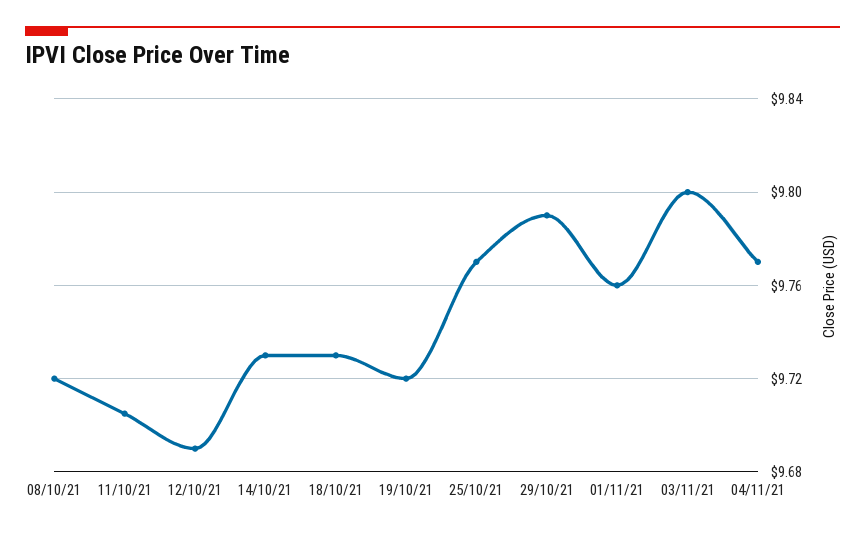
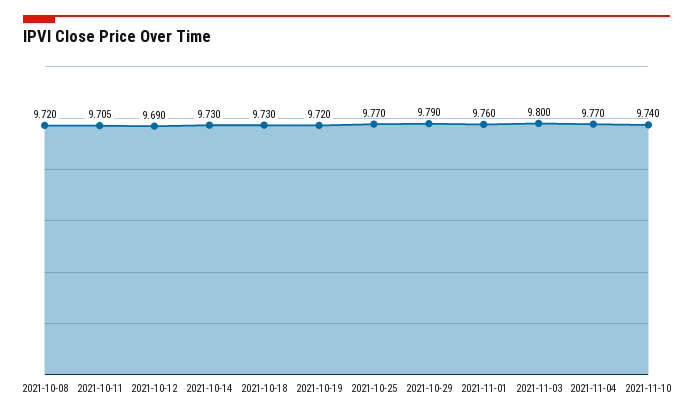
2021-11-10: none -> 9.74

